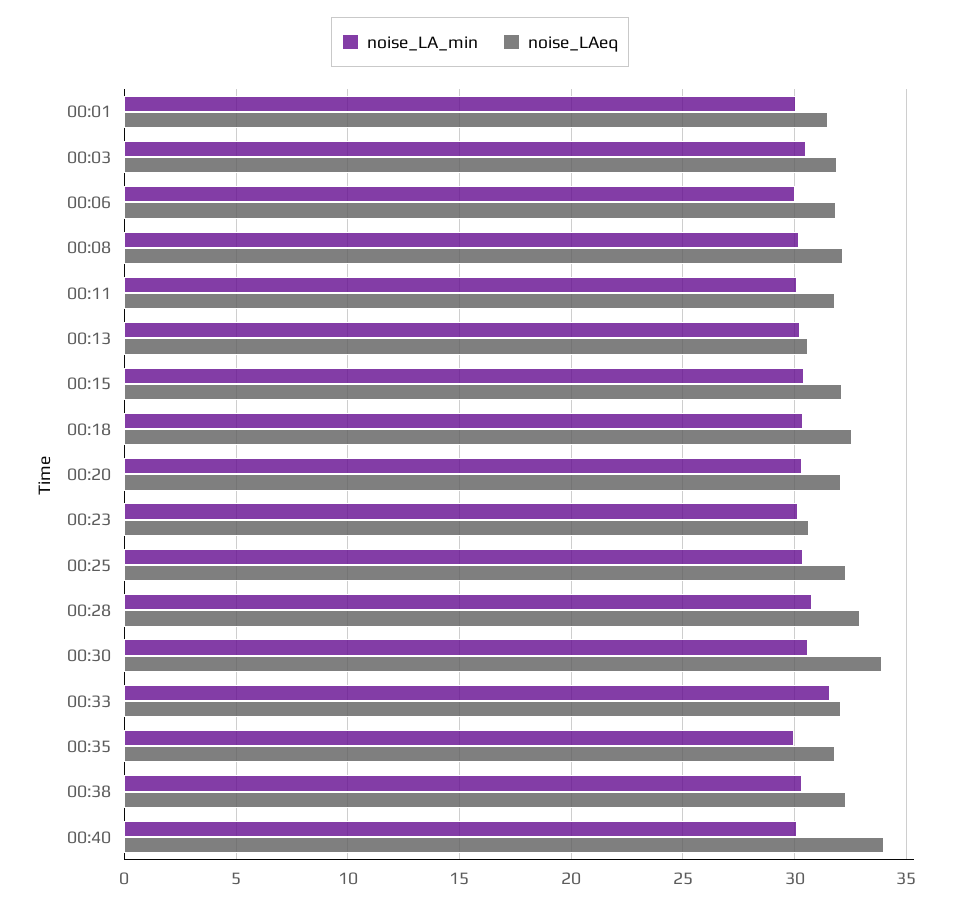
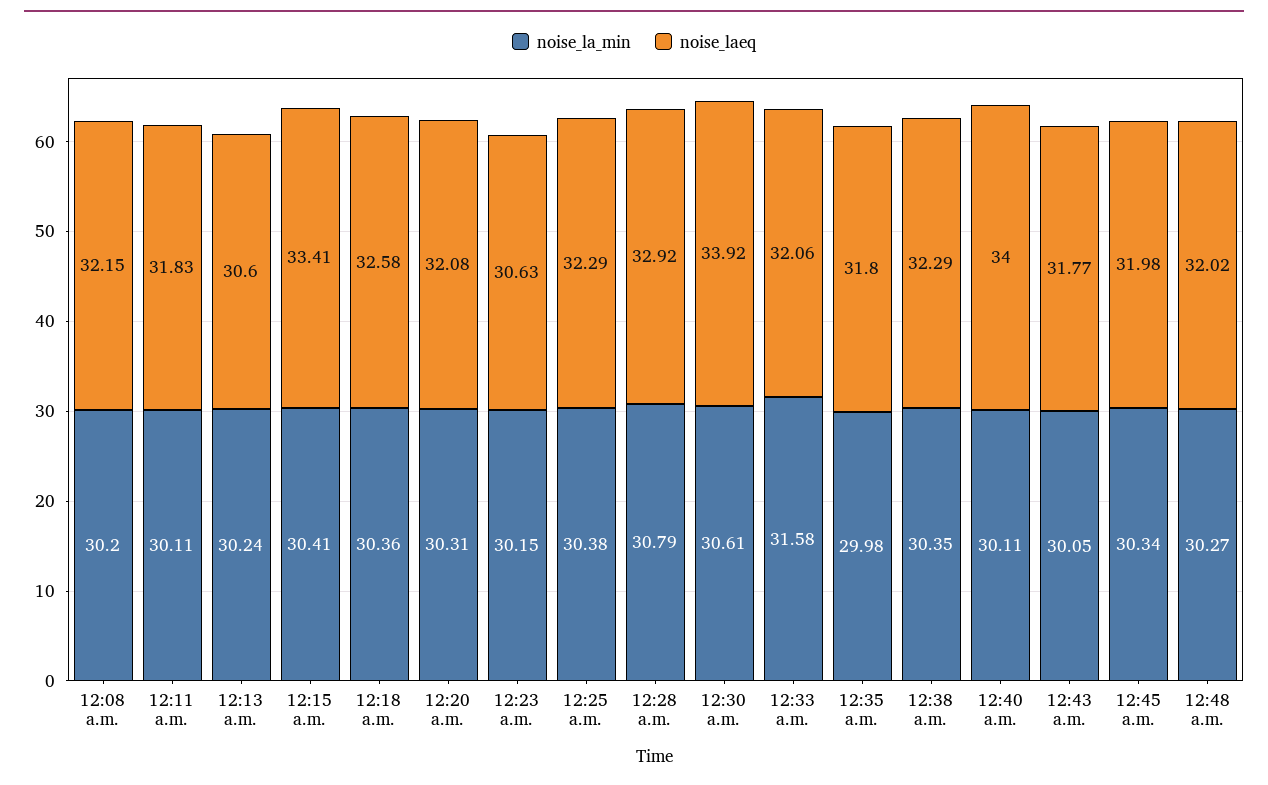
noise_LA_min, 00:01: 30 -> none
noise_LAeq, 00:01: 31.5 -> none
noise_LA_min, 00:03: 30.5 -> none
noise_LAeq, 00:03: 32 -> none
noise_LA_min, 00:06: 30 -> none
noise_LAeq, 00:06: 32 -> none
noise_LAeq, 00:15: 32 -> 33.41
noise_LA_min, 12:43 a.m.: none -> 30.05
noise_LAeq, 12:43 a.m.: none -> 31.77
noise_LA_min, 12:45 a.m.: none -> 30.34
noise_LAeq, 12:45 a.m.: none -> 31.98
noise_LA_min, 12:48 a.m.: none -> 30.27
noise_LAeq, 12:48 a.m.: none -> 32.02

